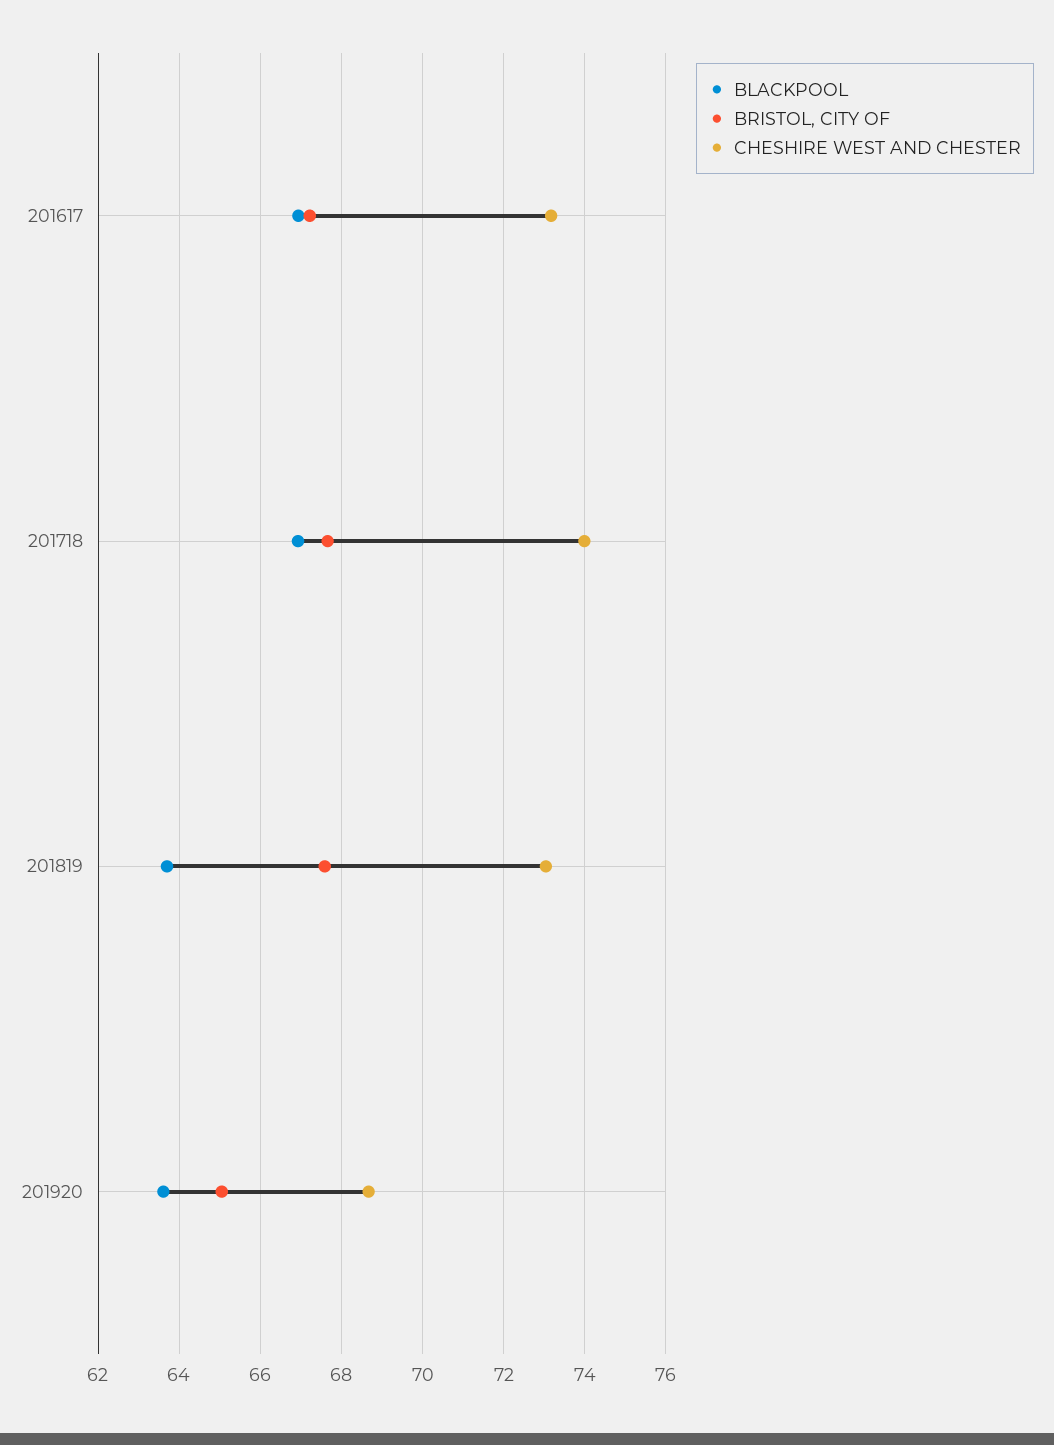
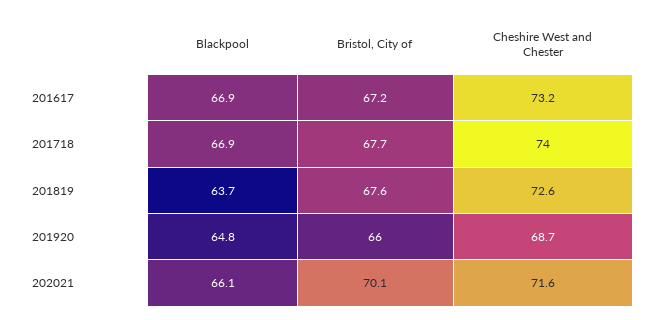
CHESHIRE WEST AND CHESTER, 201819: 73 -> 72.6
BLACKPOOL, 201920: 63.6 -> 64.8
BRISTOL, CITY OF, 201920: 65 -> 66
BLACKPOOL, 202021: none -> 66.1
BRISTOL, CITY OF, 202021: none -> 70.1
CHESHIRE WEST AND CHESTER, 202021: none -> 71.6

